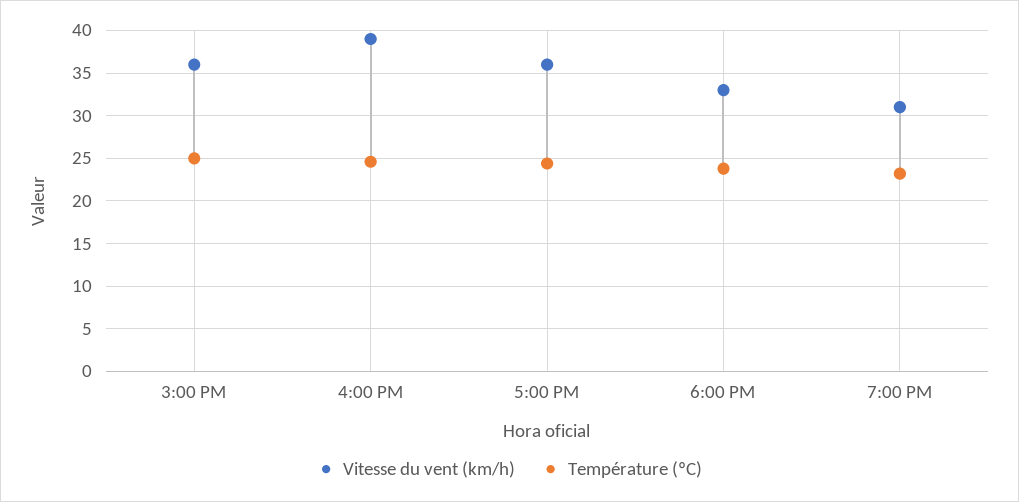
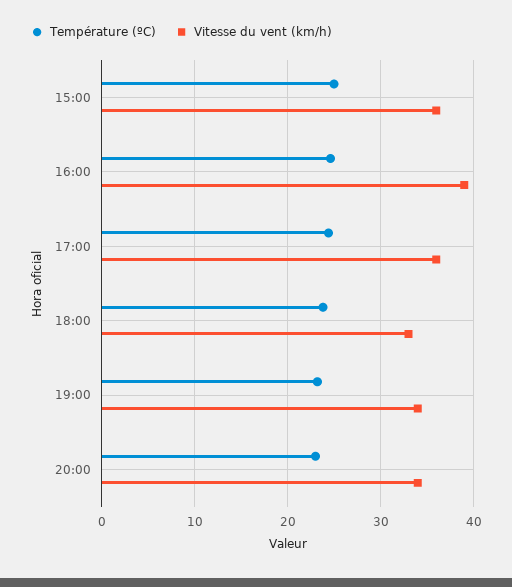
Vitesse du vent (km/h), 7:00 PM: 31 -> 34
Température (ºC), 20:00: none -> 23
Vitesse du vent (km/h), 20:00: none -> 34

